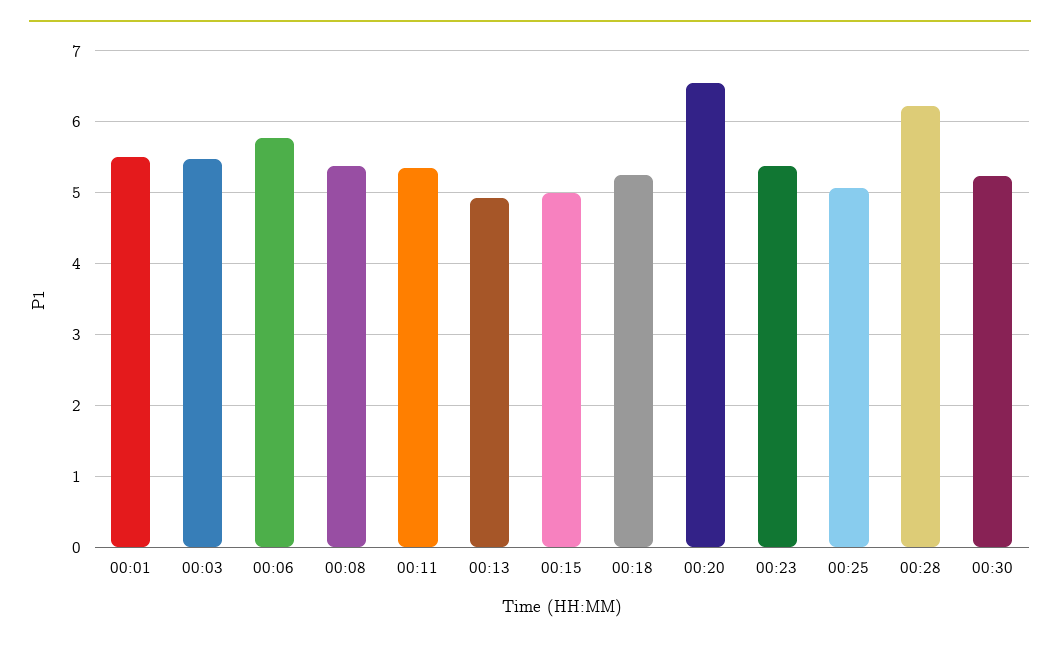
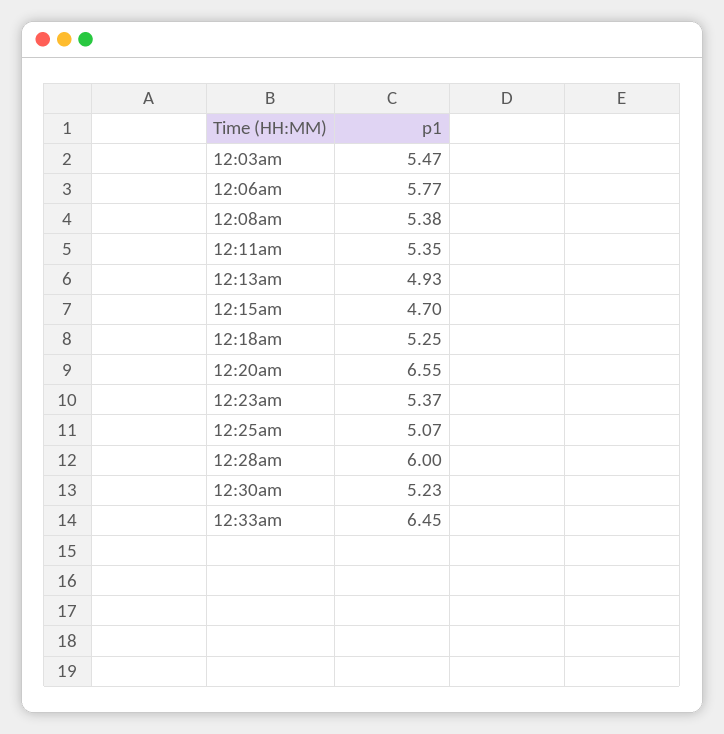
00:01: 5.5 -> none
00:15: 5 -> 4.7
00:28: 6.2 -> 6
12:33am: none -> 6.45

